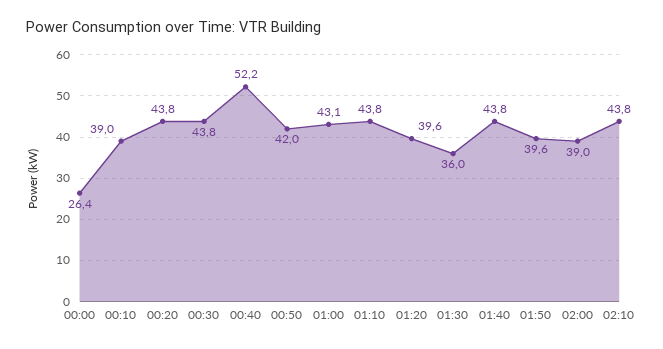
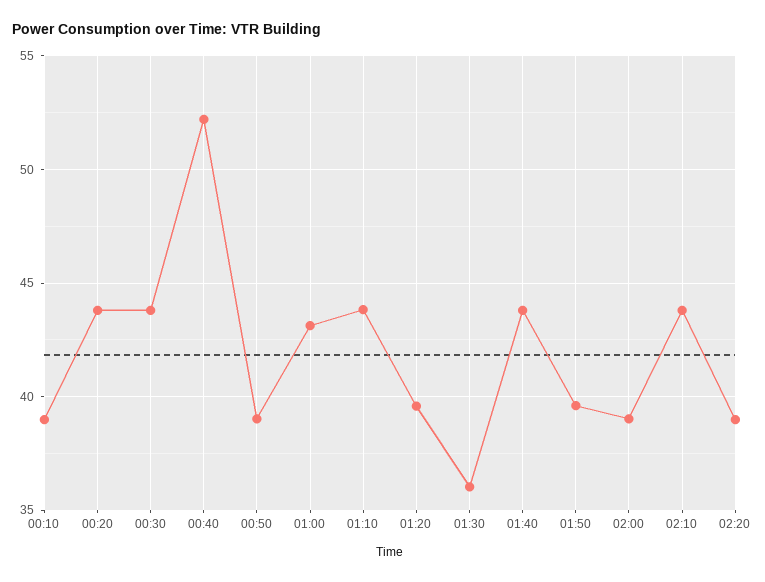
00:00: 26.4 -> none
00:50: 42 -> 39
02:20: none -> 39

